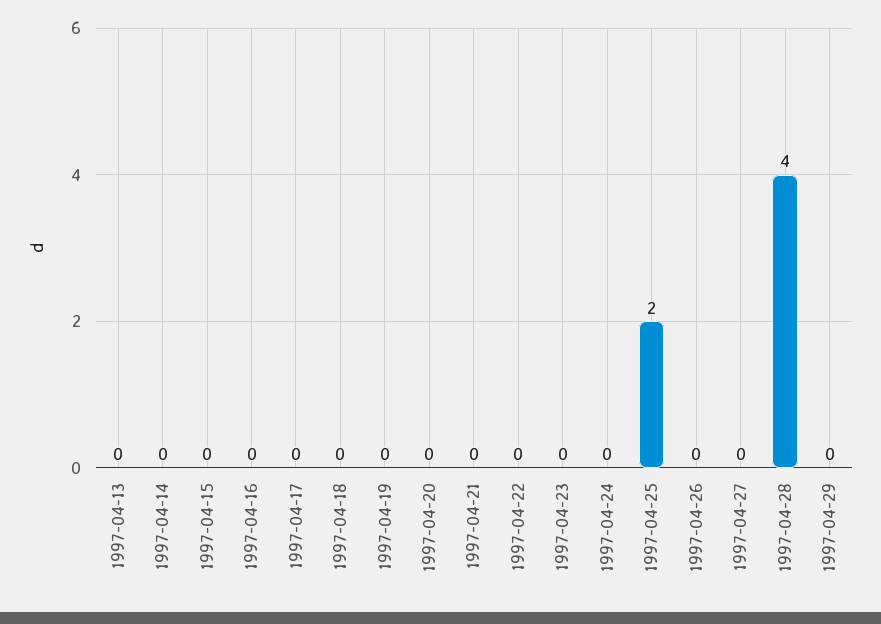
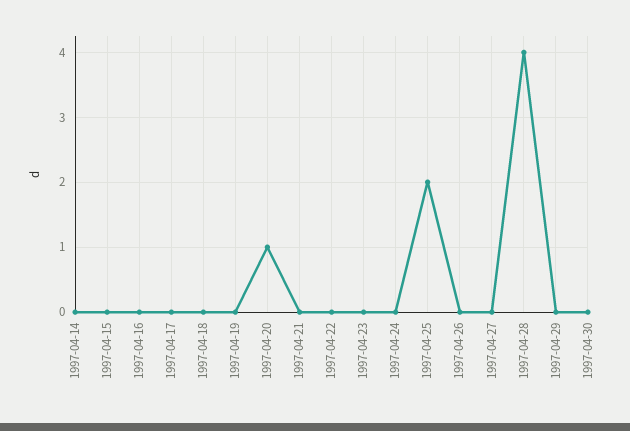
1997-04-13: 0 -> none
1997-04-20: 0 -> 1
1997-04-30: none -> 0

